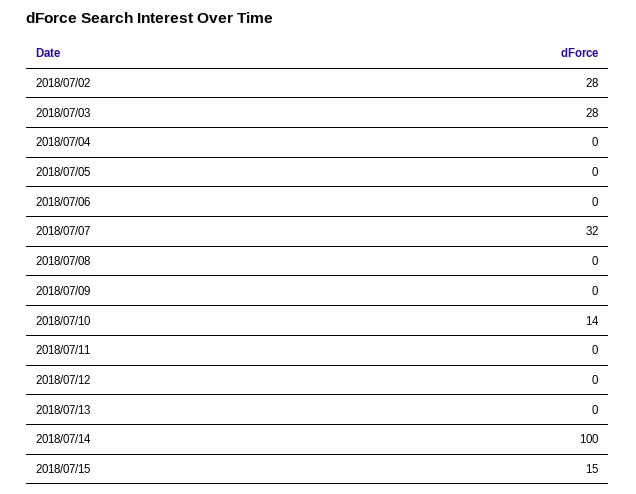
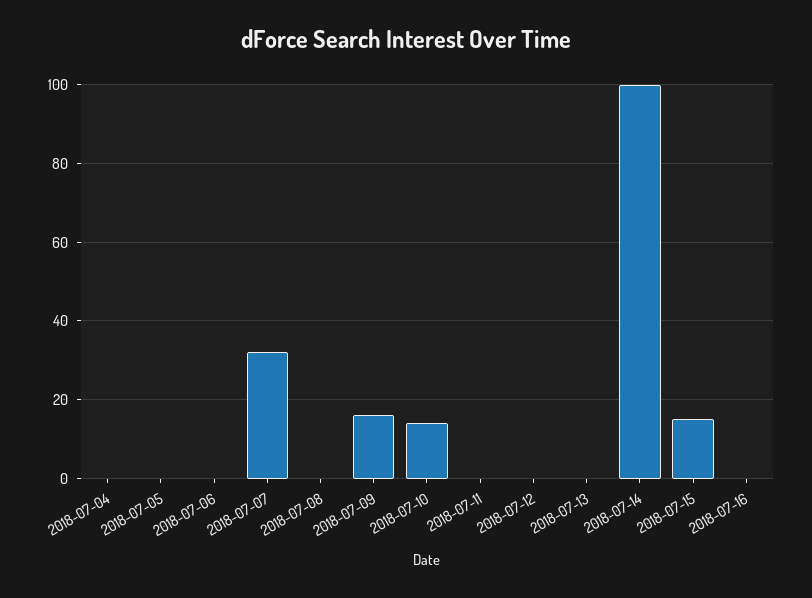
2018/07/02: 28 -> none
2018/07/03: 28 -> none
2018/07/09: 0 -> 15
2018-07-16: none -> 0

